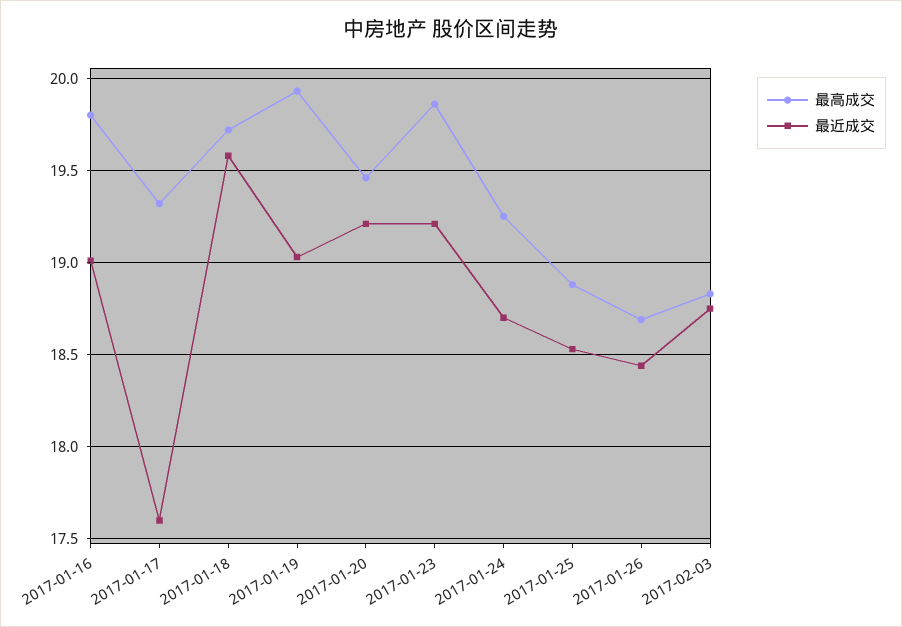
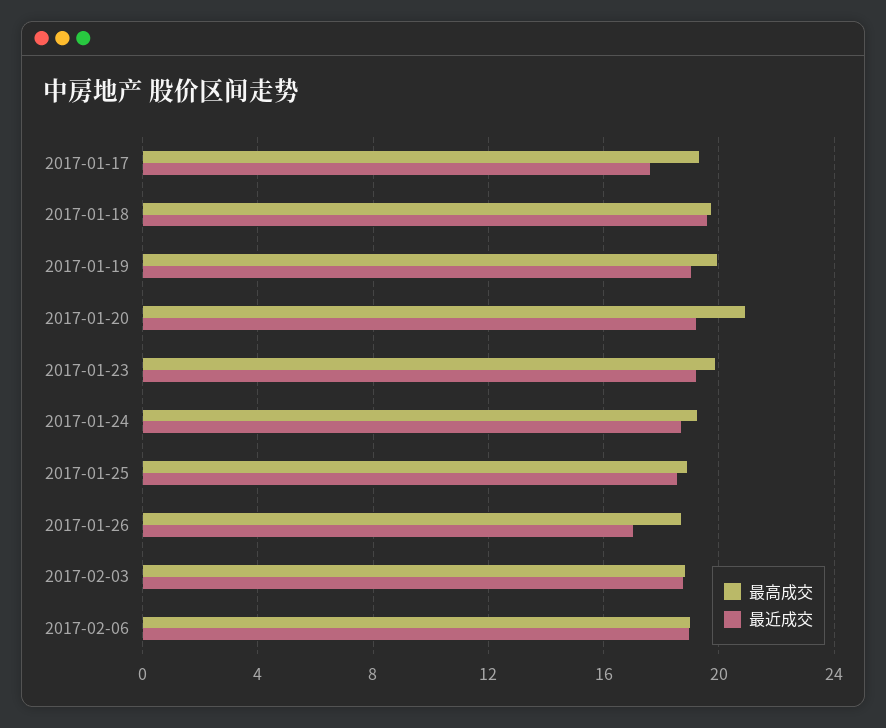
最高成交, 2017-01-16: 19.8 -> none
最近成交, 2017-01-16: 19 -> none
最高成交, 2017-01-20: 19.45 -> 21
最近成交, 2017-01-26: 18.45 -> 17
最高成交, 2017-02-06: none -> 19
最近成交, 2017-02-06: none -> 19

